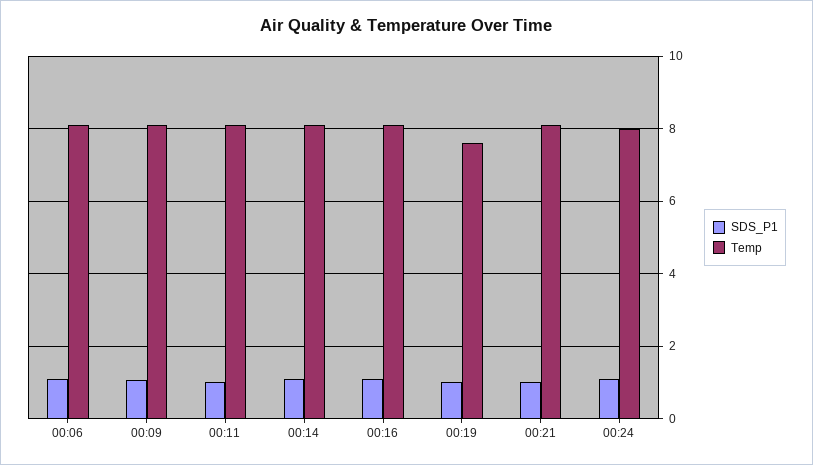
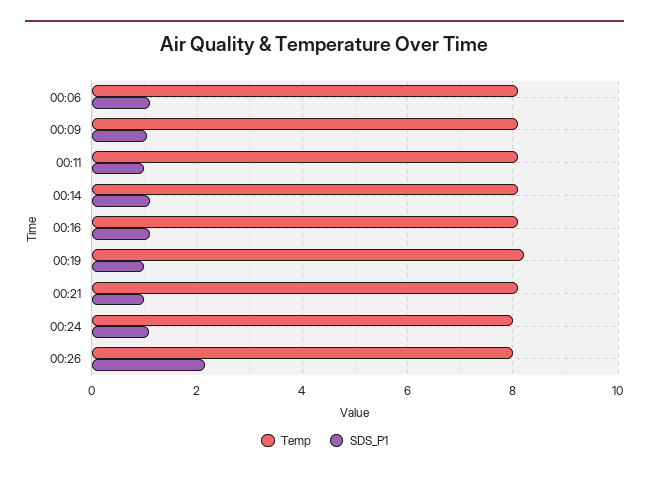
Temp, 00:19: 7.6 -> 8.2
Temp, 00:26: none -> 8
SDS_P1, 00:26: none -> 2.2

